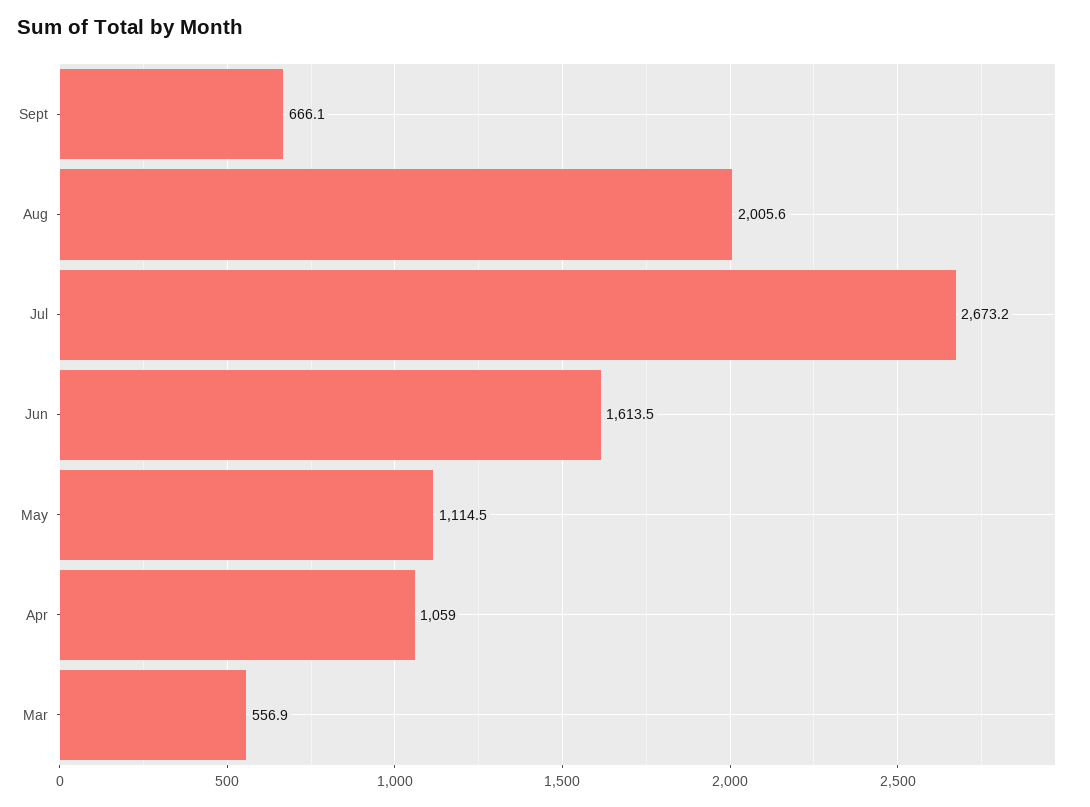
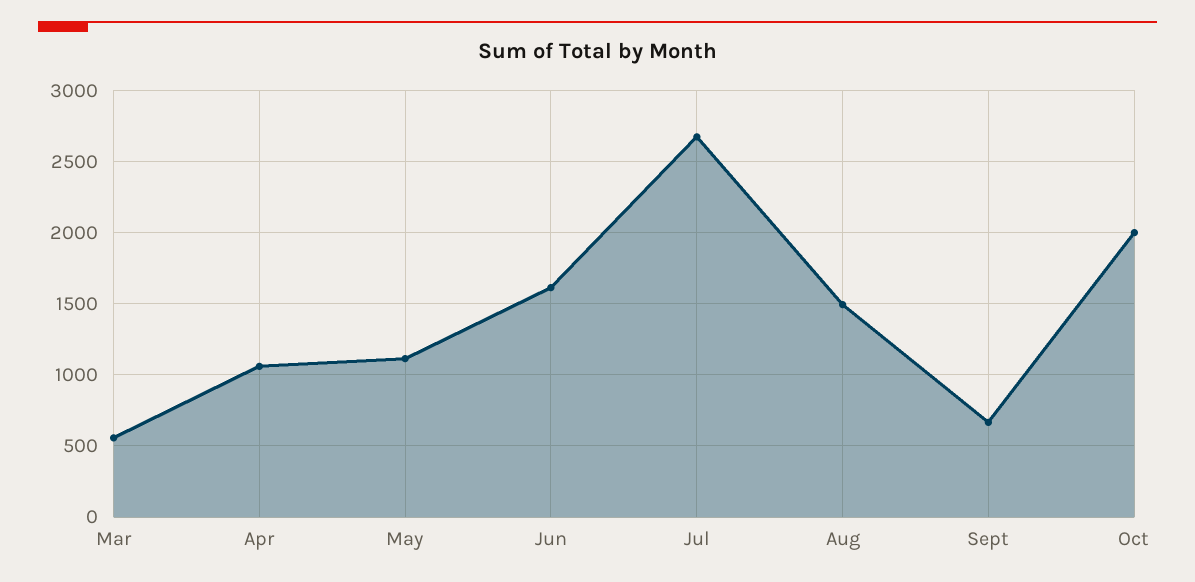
Aug: 2005.6 -> 1500
Oct: none -> 2000

